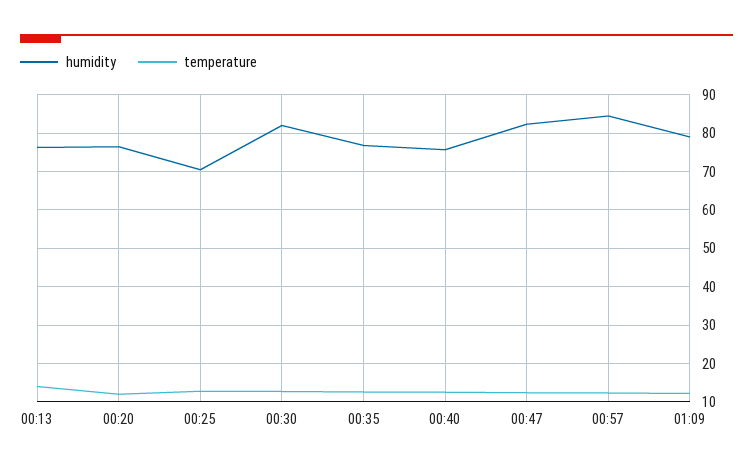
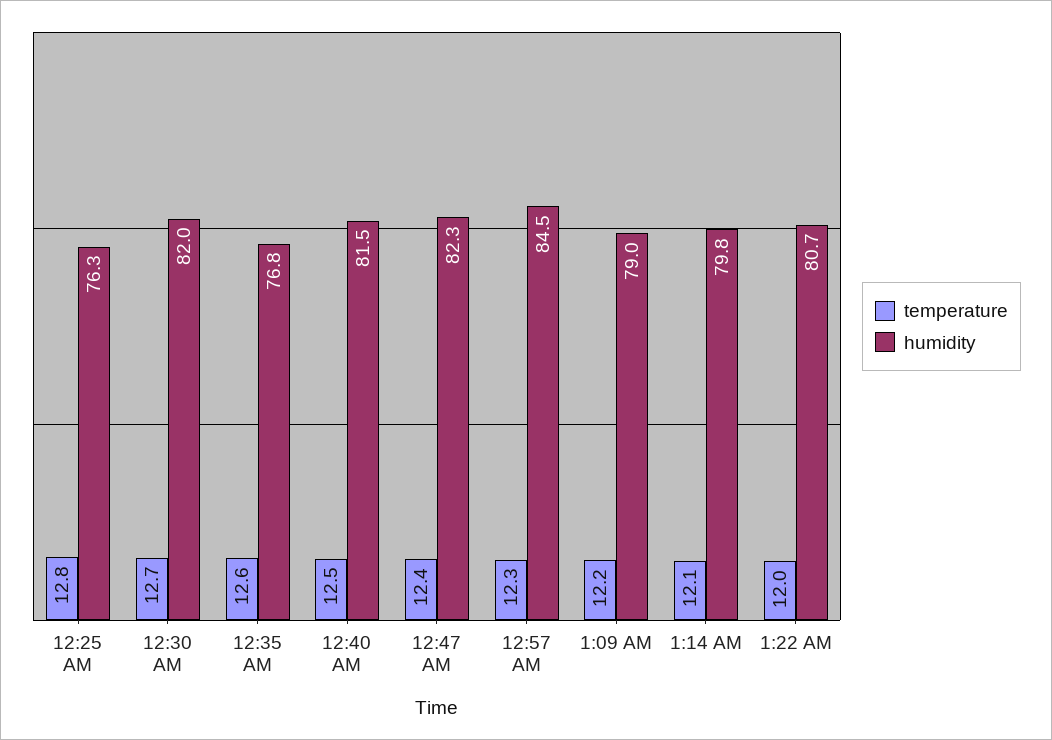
humidity, 00:13: 76 -> none
temperature, 00:13: 14 -> none
humidity, 00:20: 76 -> none
temperature, 00:20: 12 -> none
humidity, 00:25: 70 -> 76.3
humidity, 00:40: 76 -> 81.5
temperature, 1:14 AM: none -> 12.1
humidity, 1:14 AM: none -> 79.8
temperature, 1:22 AM: none -> 12
humidity, 1:22 AM: none -> 80.7

